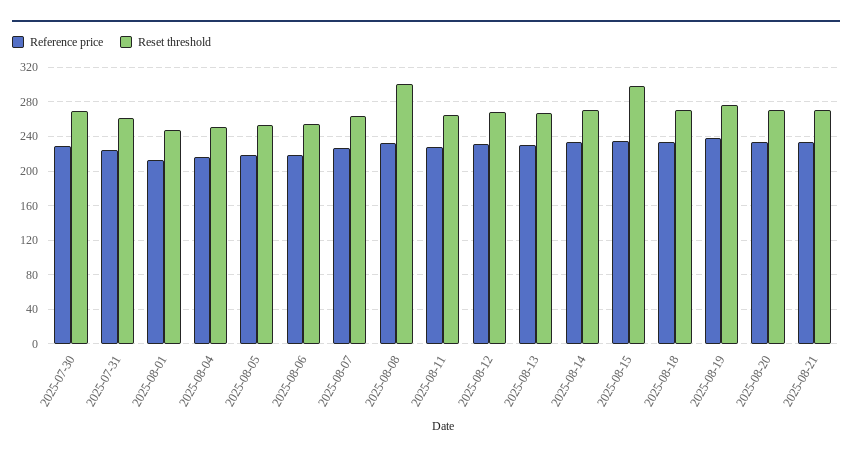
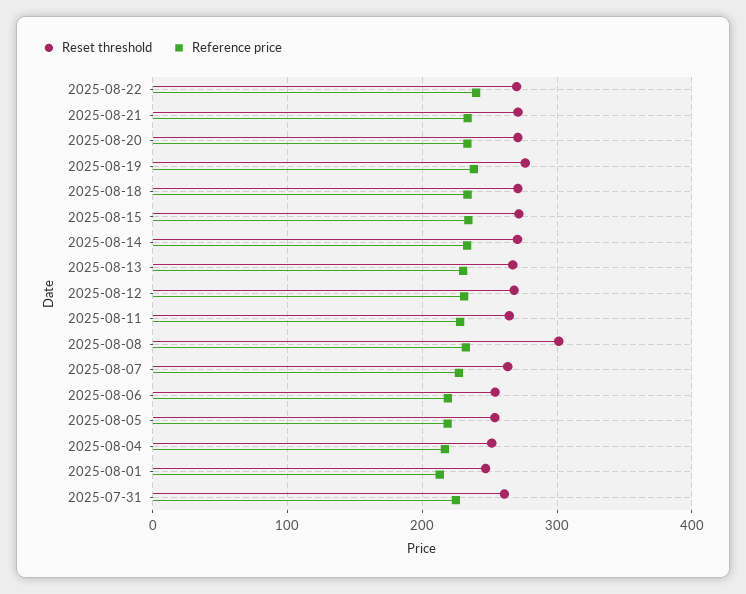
Reference price, 2025-07-30: 230 -> none
Reset threshold, 2025-07-30: 270 -> none
Reset threshold, 2025-08-15: 300 -> 270
Reset threshold, 2025-08-22: none -> 270
Reference price, 2025-08-22: none -> 240

